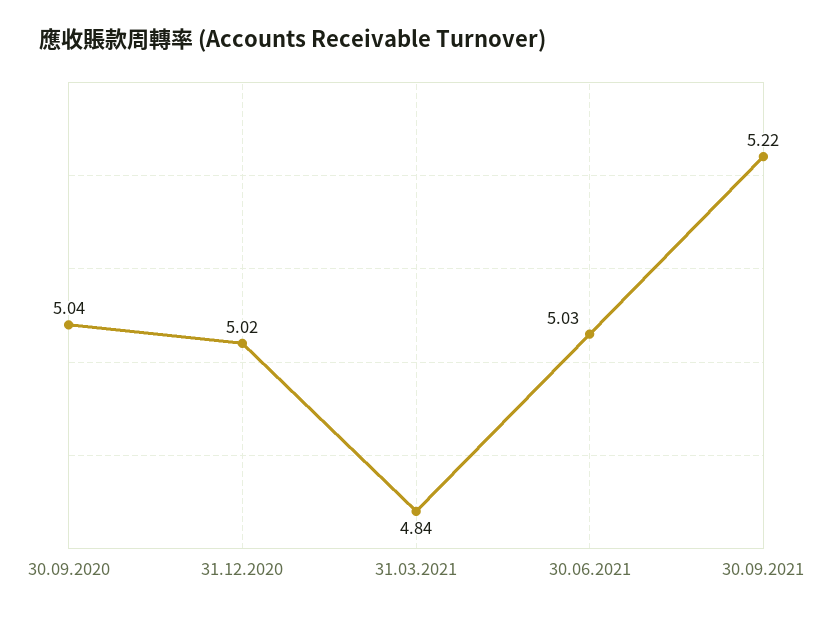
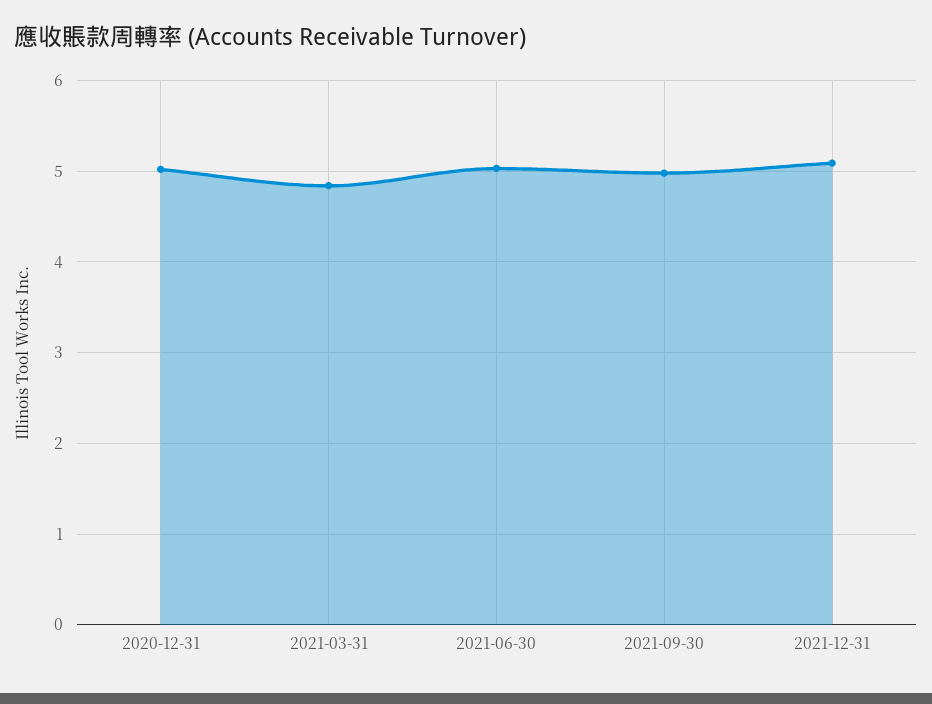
30.09.2020: 5.04 -> none
30.09.2021: 5.22 -> 5
2021-12-31: none -> 5.1

